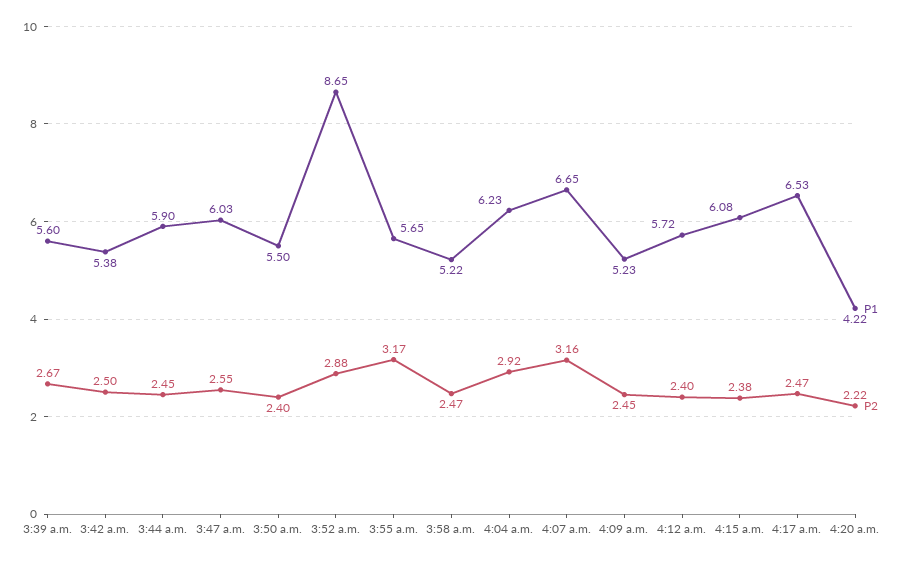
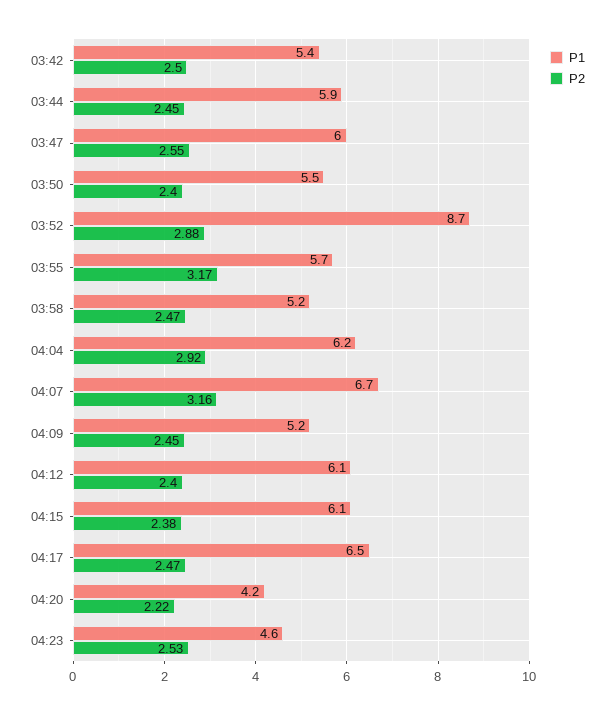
P1, 3:39 a.m.: 5.6 -> none
P2, 3:39 a.m.: 2.67 -> none
P1, 4:12 a.m.: 5.72 -> 6.1
P1, 04:23: none -> 4.6
P2, 04:23: none -> 2.53

